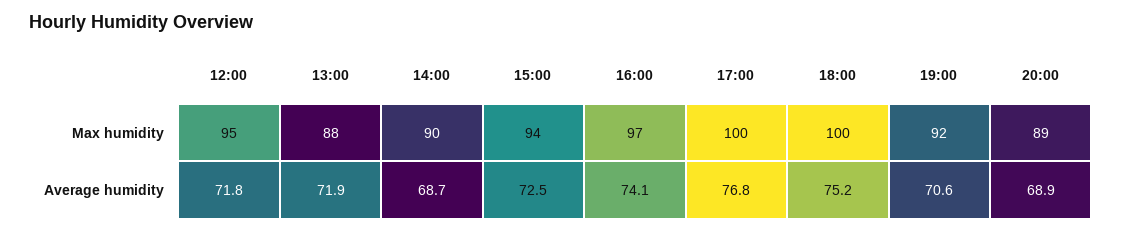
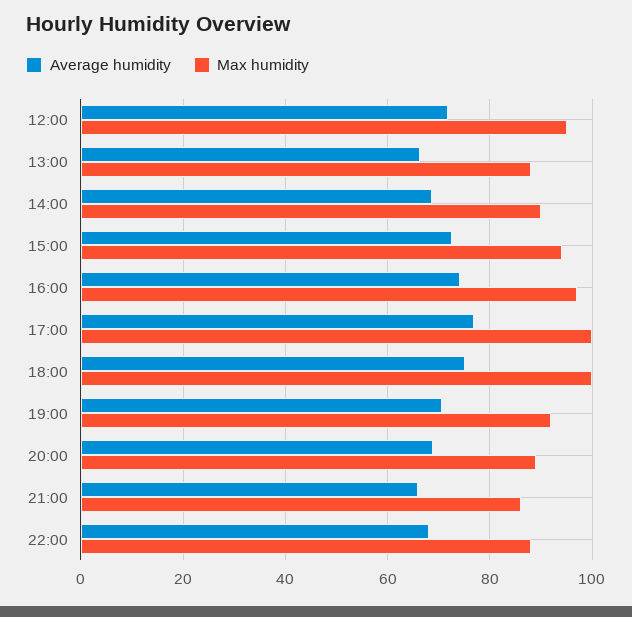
Average humidity, 13:00: 71.9 -> 66
Average humidity, 21:00: none -> 66
Max humidity, 21:00: none -> 86
Average humidity, 22:00: none -> 68
Max humidity, 22:00: none -> 88

